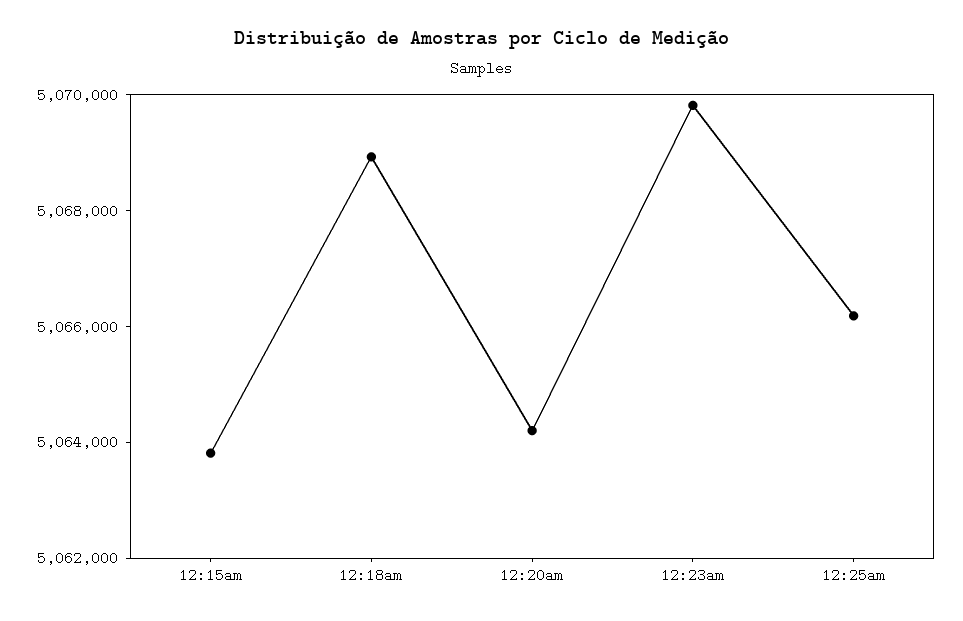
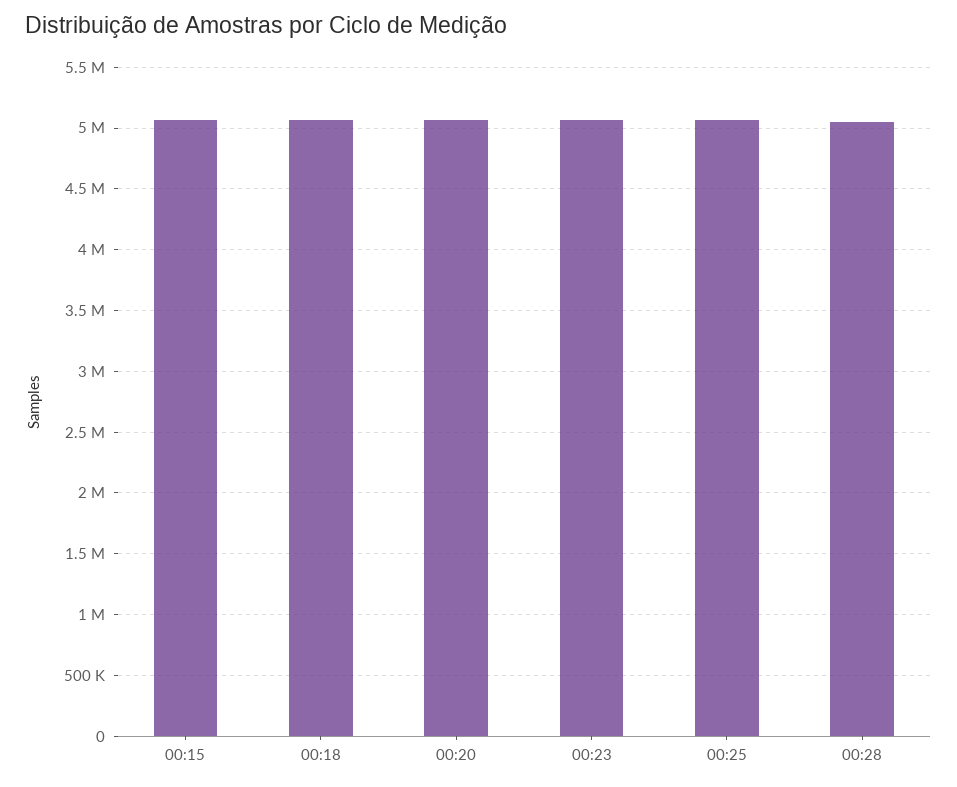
00:28: none -> 5050000

